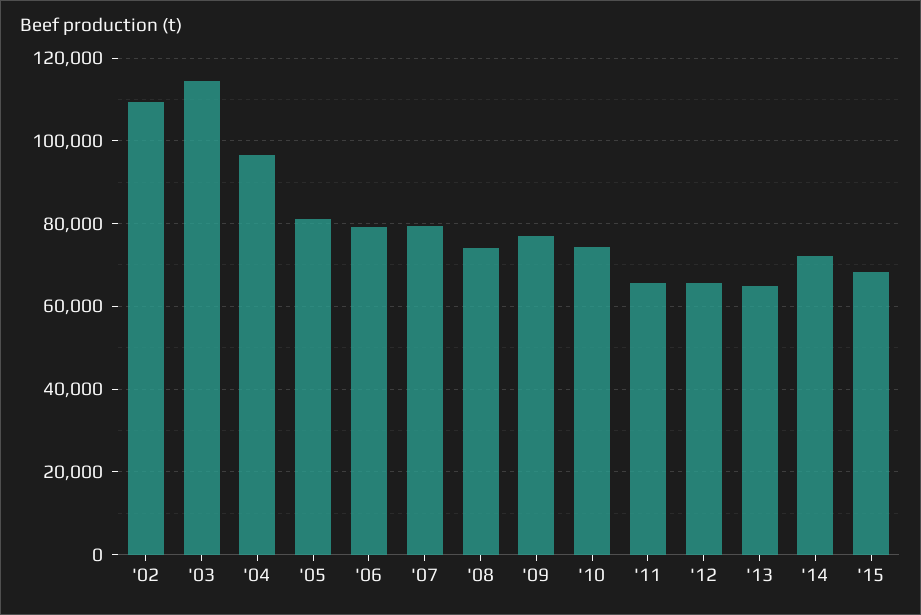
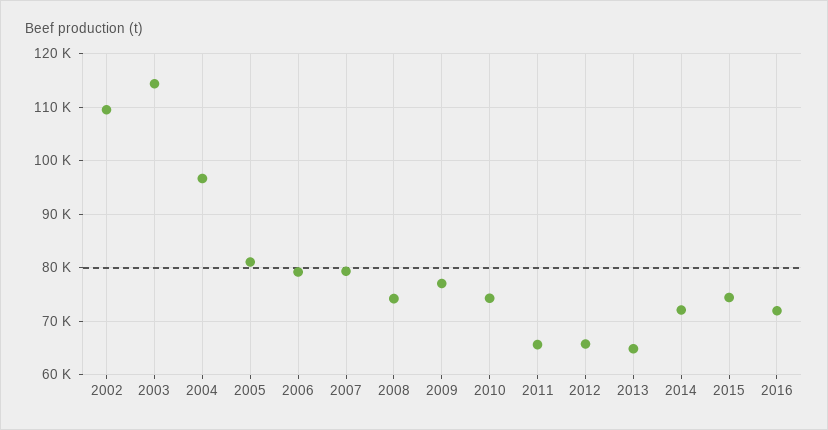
'15: 68000 -> 74000
2016: none -> 72000

